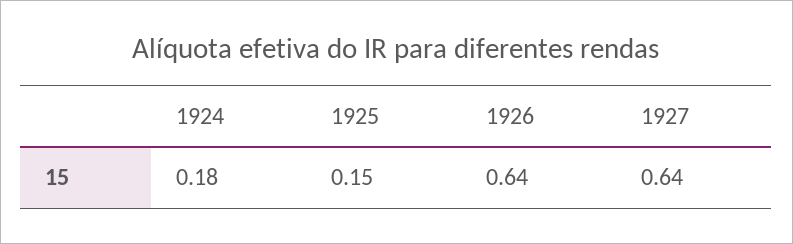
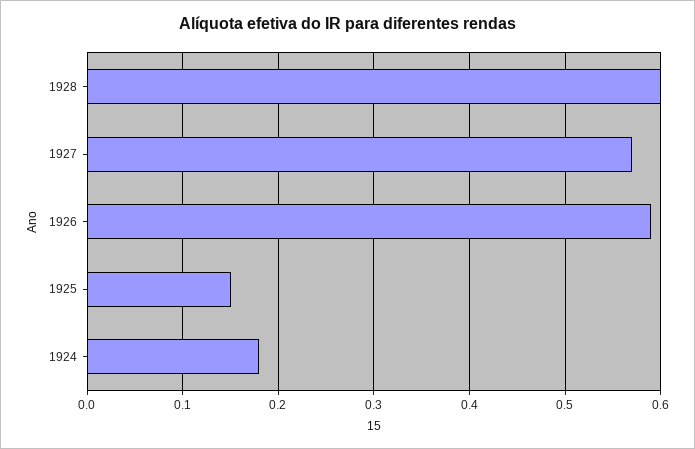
1926: 0.64 -> 0.59
1927: 0.64 -> 0.57
1928: none -> 0.6

